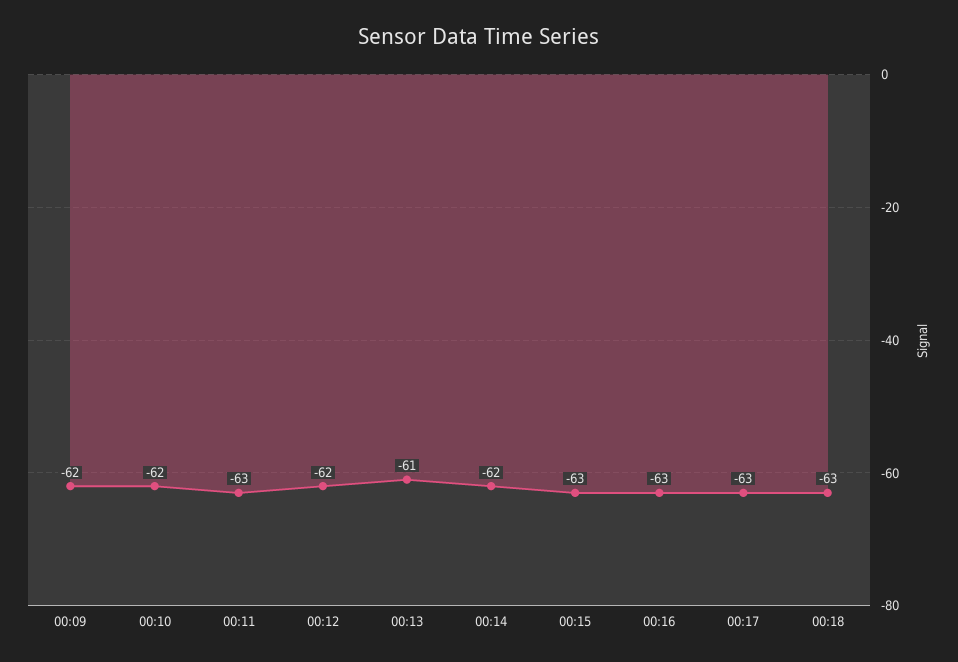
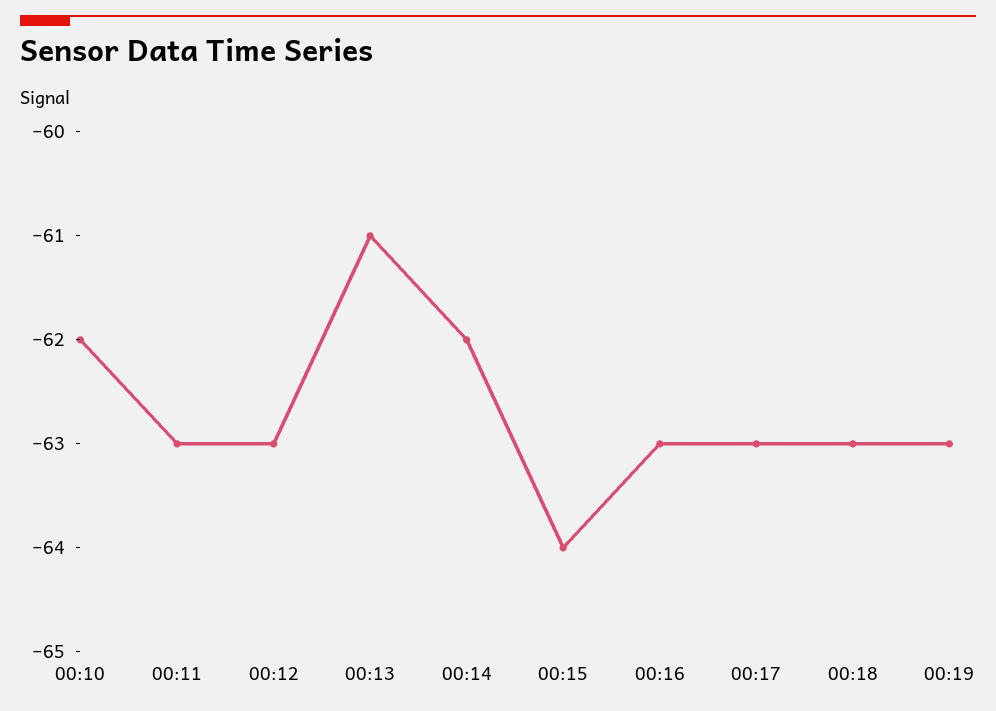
00:09: -62 -> none
00:12: -62 -> -63
00:15: -63 -> -64
00:19: none -> -63

